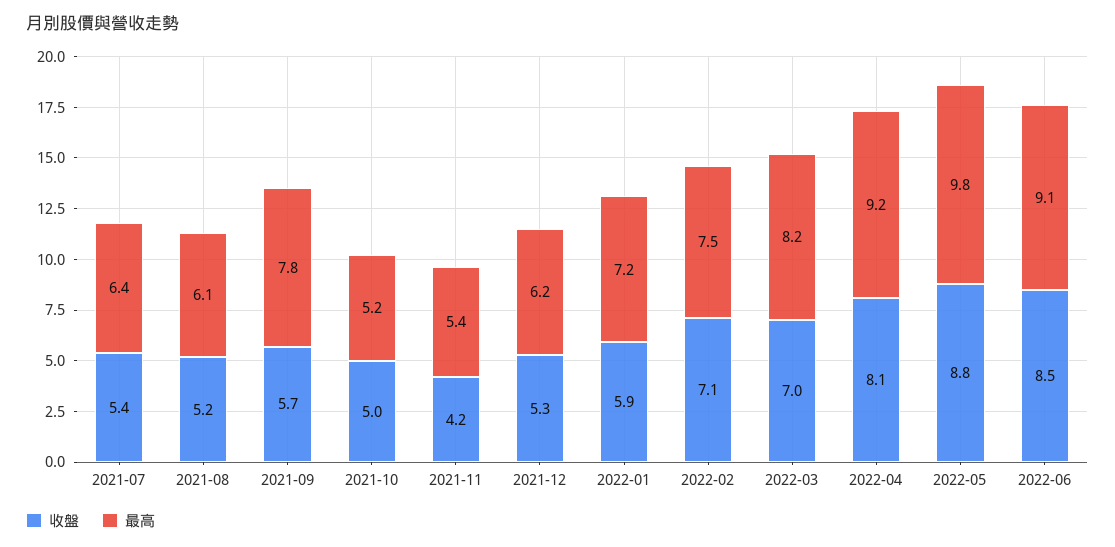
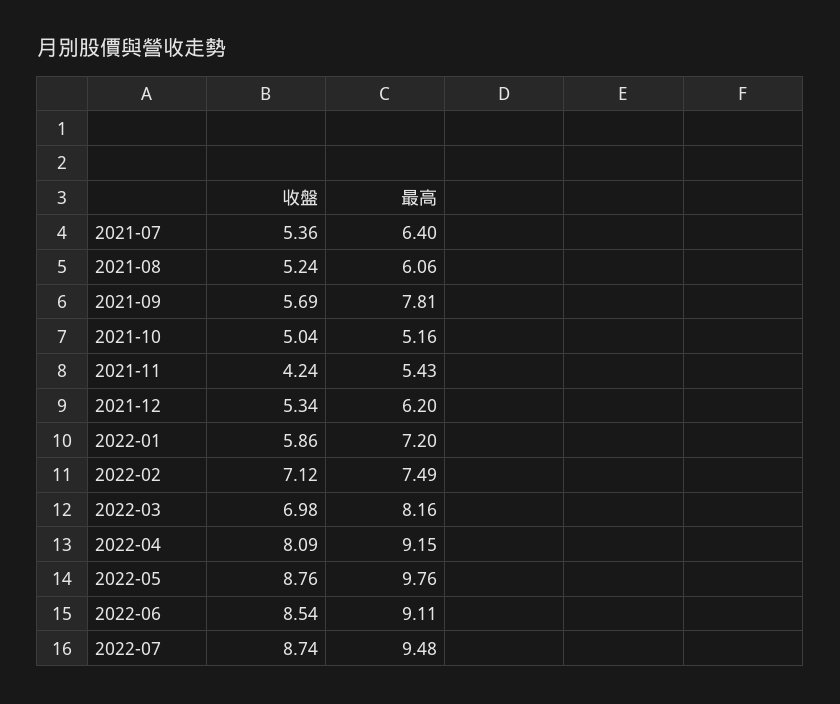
收盤, 2022-07: none -> 8.74
最高, 2022-07: none -> 9.48

